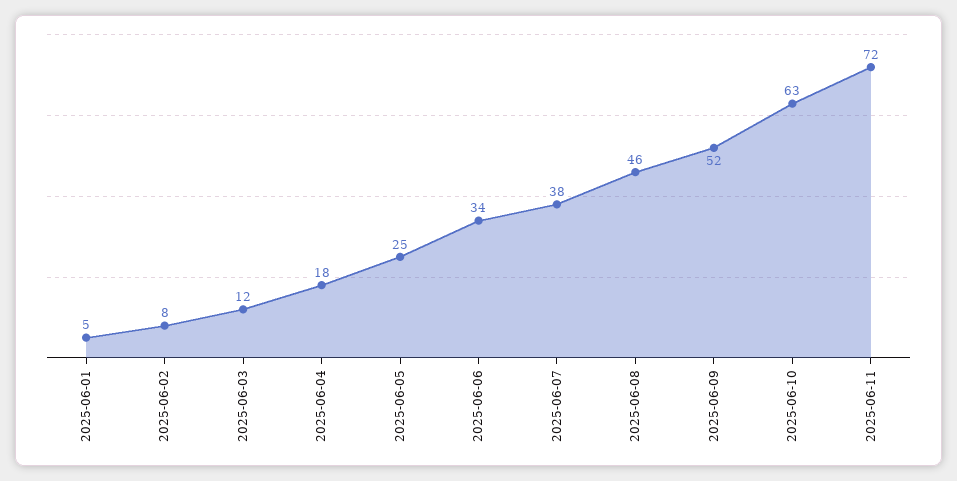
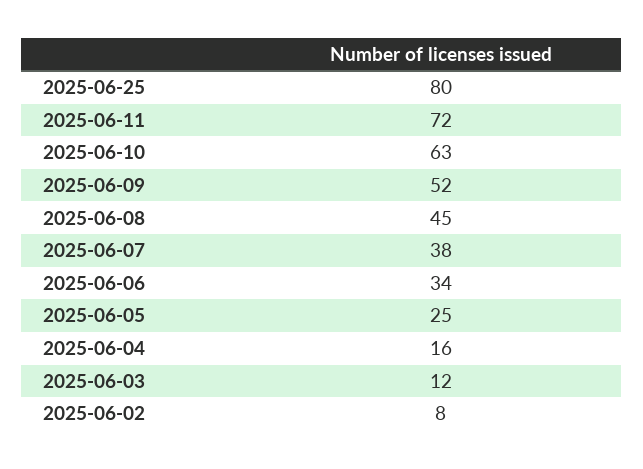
2025-06-01: 5 -> none
2025-06-04: 18 -> 16
2025-06-08: 46 -> 45
2025-06-25: none -> 80

